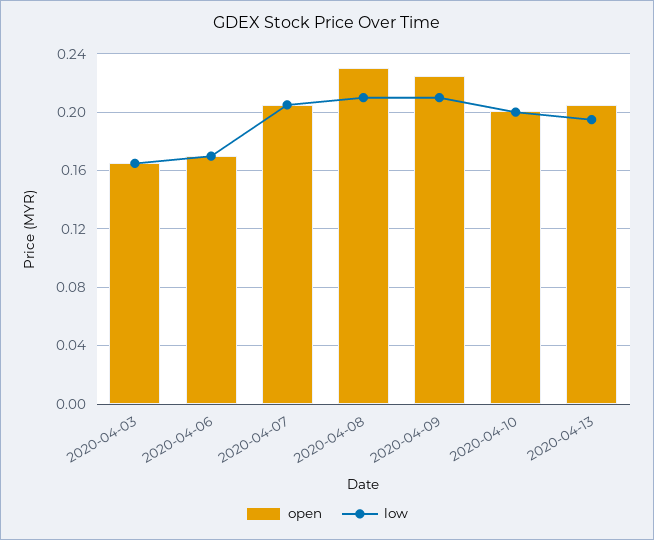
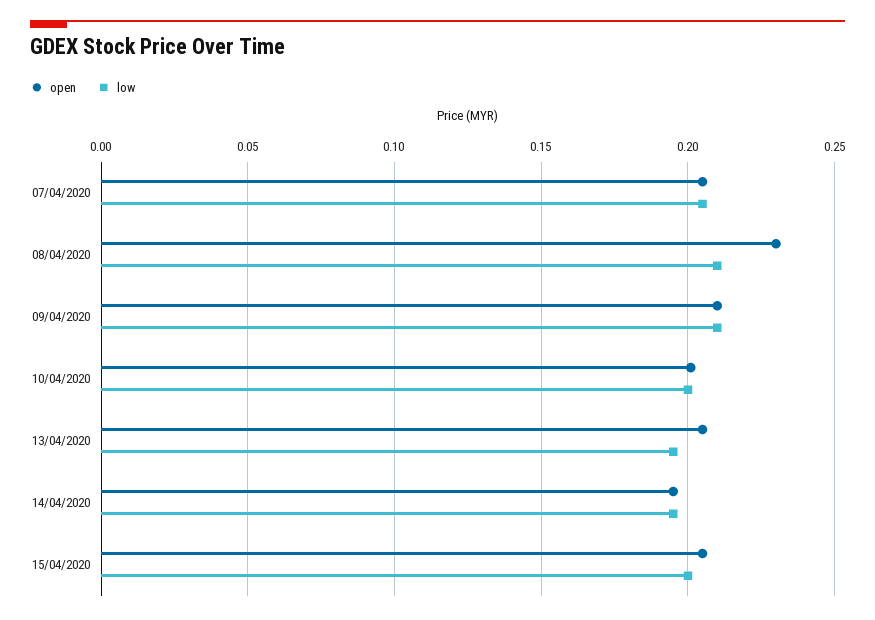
open, 2020-04-03: 0.165 -> none
low, 2020-04-03: 0.165 -> none
open, 2020-04-06: 0.17 -> none
low, 2020-04-06: 0.17 -> none
open, 2020-04-09: 0.225 -> 0.21
open, 14/04/2020: none -> 0.195
low, 14/04/2020: none -> 0.195
open, 15/04/2020: none -> 0.205
low, 15/04/2020: none -> 0.2

